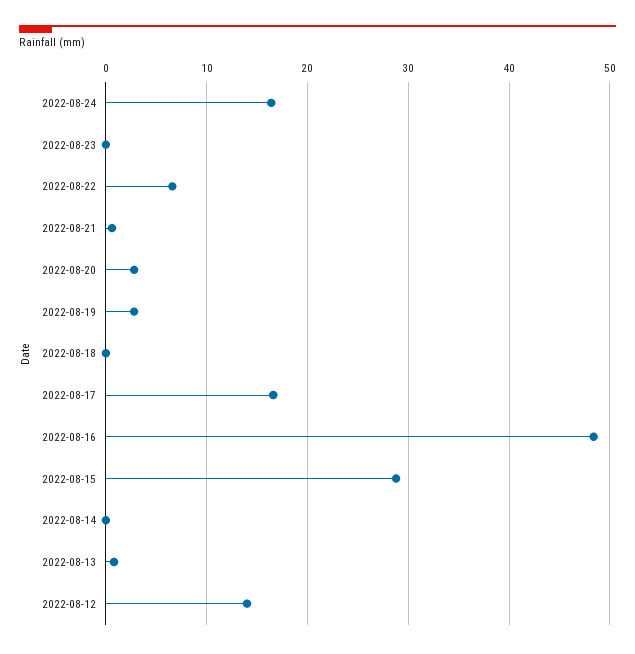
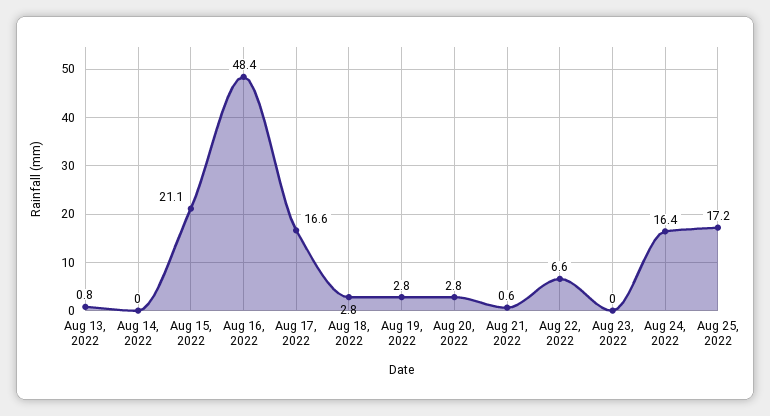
2022-08-18: 0 -> 2.8
2022-08-15: 29 -> 21.1
2022-08-12: 14 -> none
Aug 25, 2022: none -> 17.2

